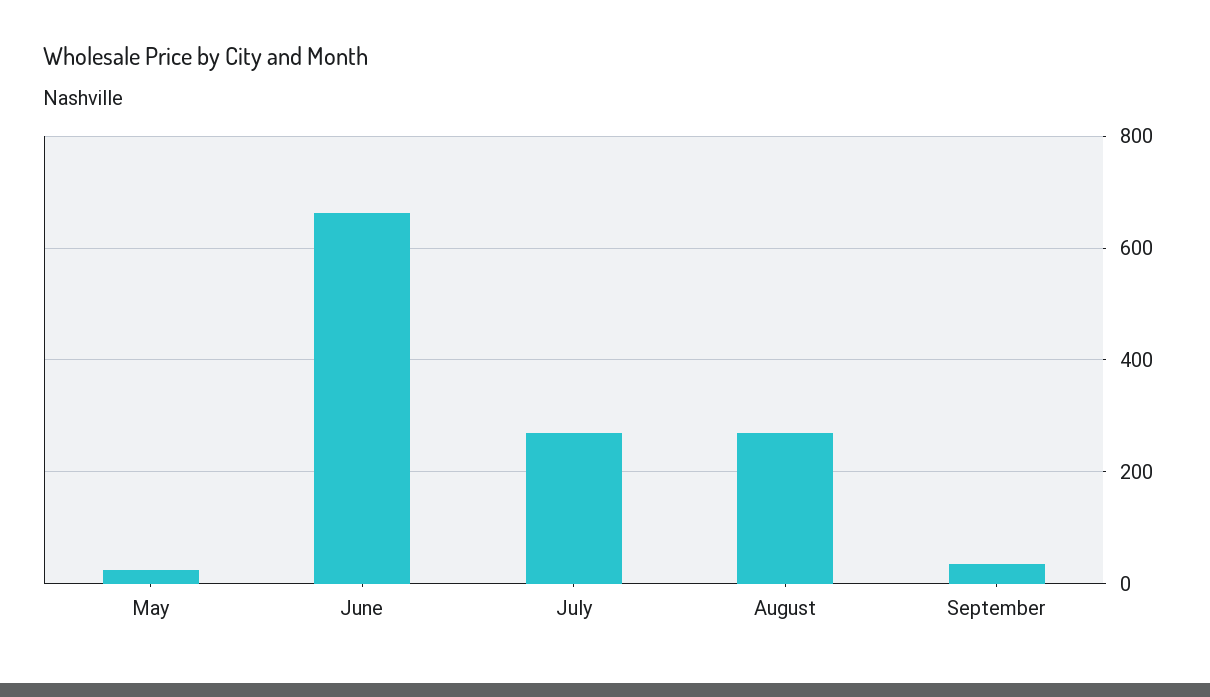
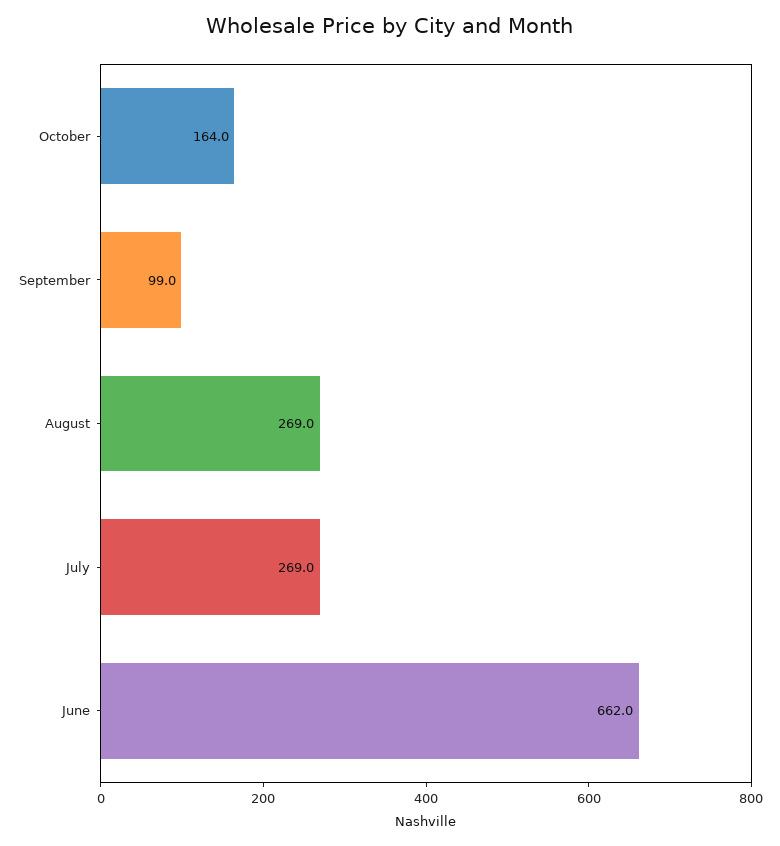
May: 20 -> none
September: 40 -> 99
October: none -> 164

